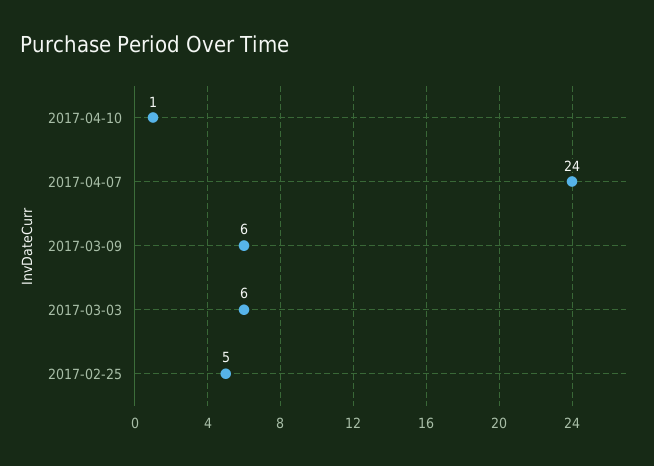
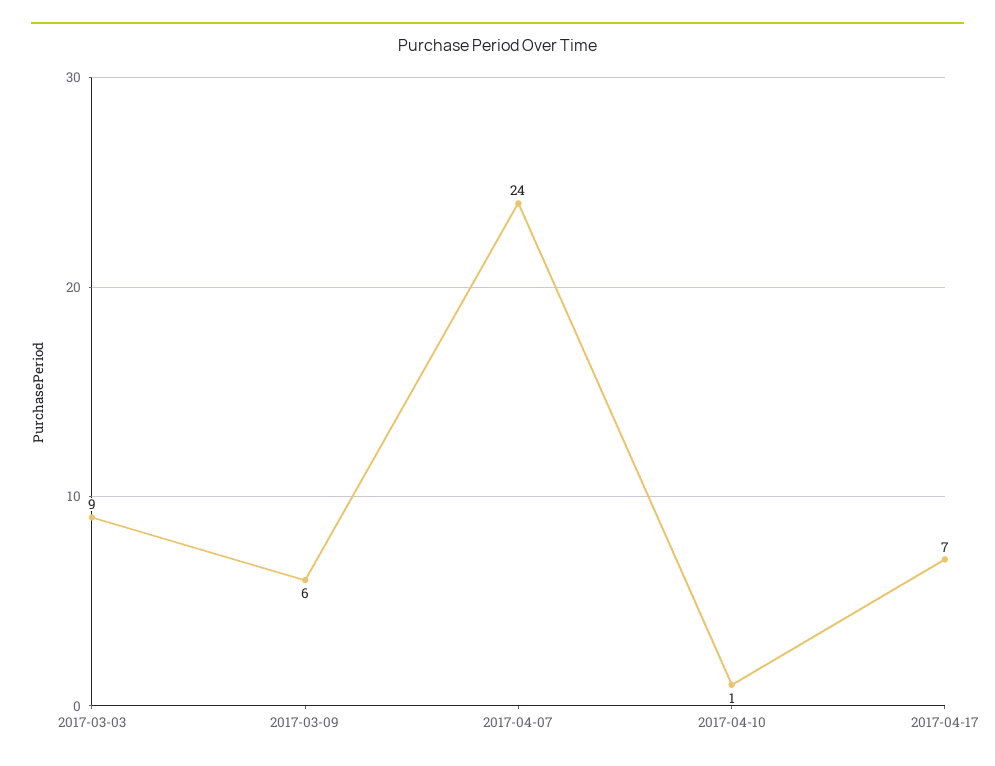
2017-03-03: 6 -> 9
2017-02-25: 5 -> none
2017-04-17: none -> 7

